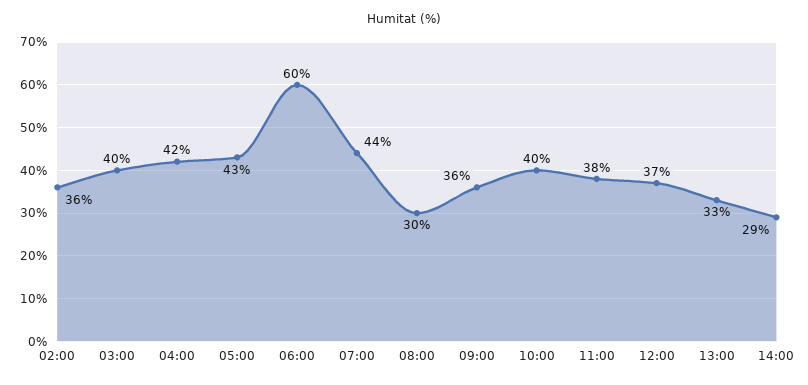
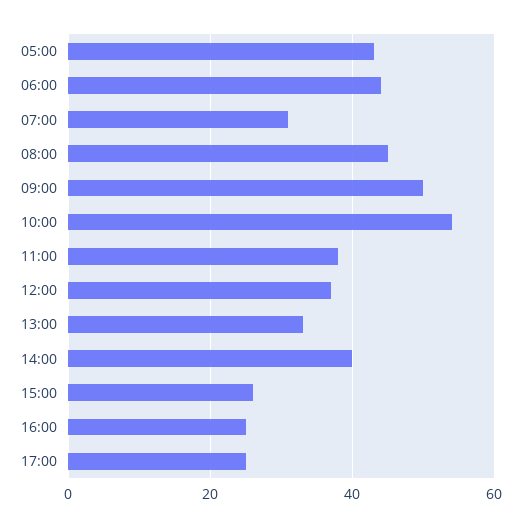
02:00: 36 -> none
03:00: 40 -> none
04:00: 42 -> none
06:00: 60 -> 45
07:00: 44 -> 30
08:00: 30 -> 45
09:00: 36 -> 50
10:00: 40 -> 55
14:00: 29 -> 40
15:00: none -> 25
16:00: none -> 25
17:00: none -> 25

